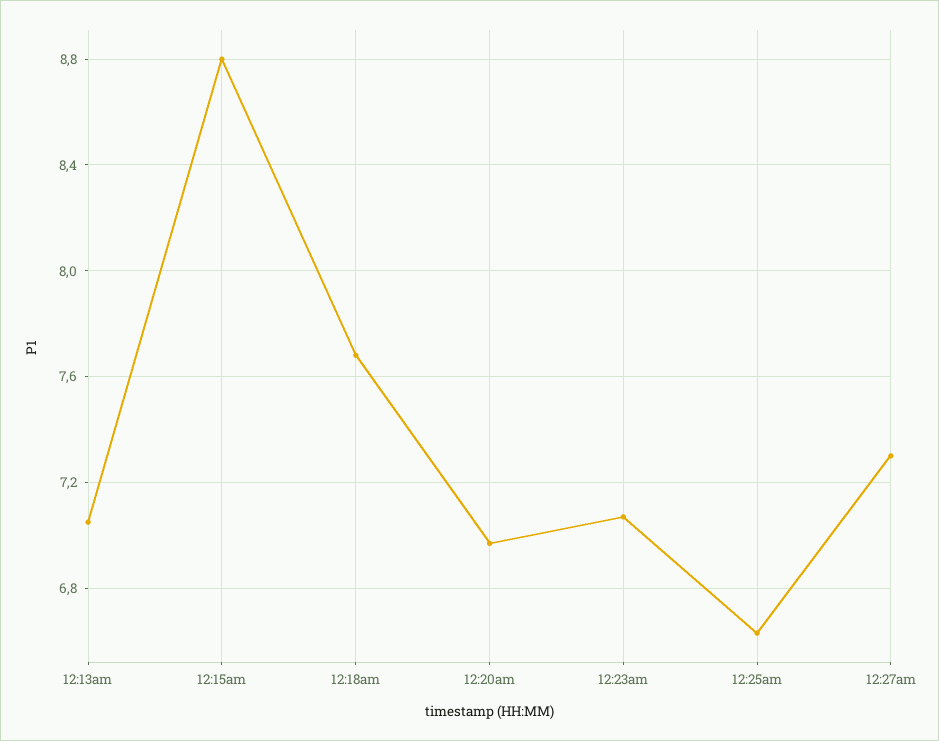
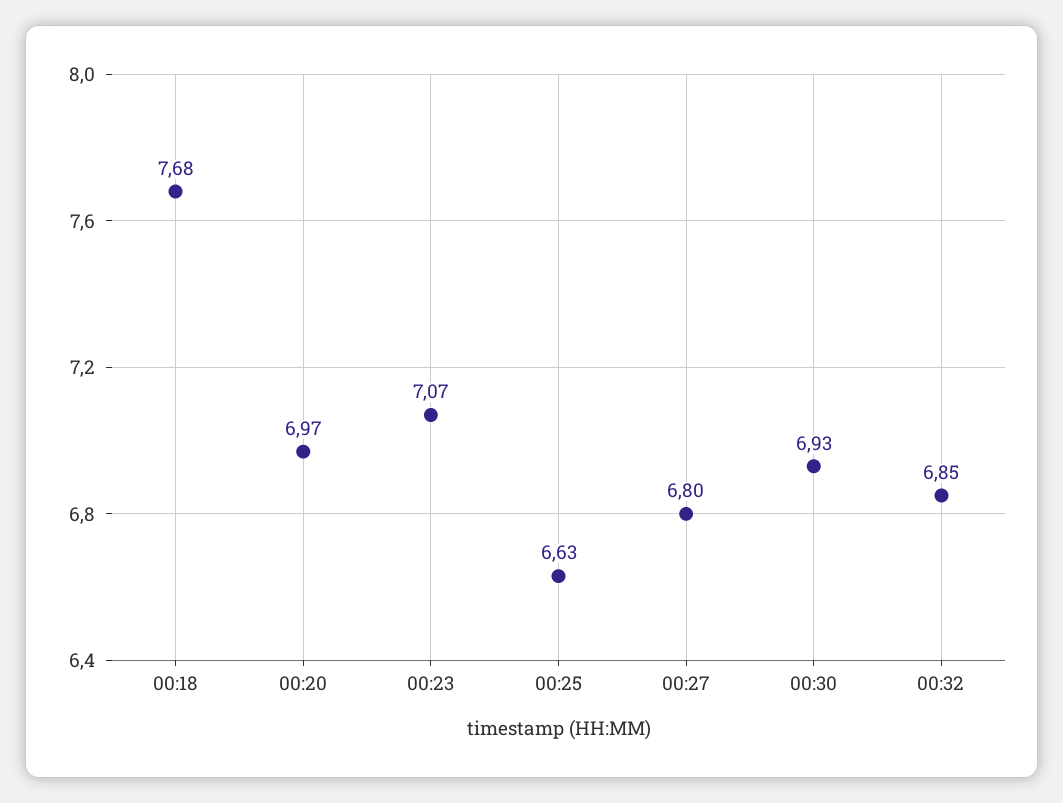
12:13am: 7.05 -> none
12:15am: 8.8 -> none
12:27am: 7.3 -> 6.8
00:30: none -> 6.93
00:32: none -> 6.85

